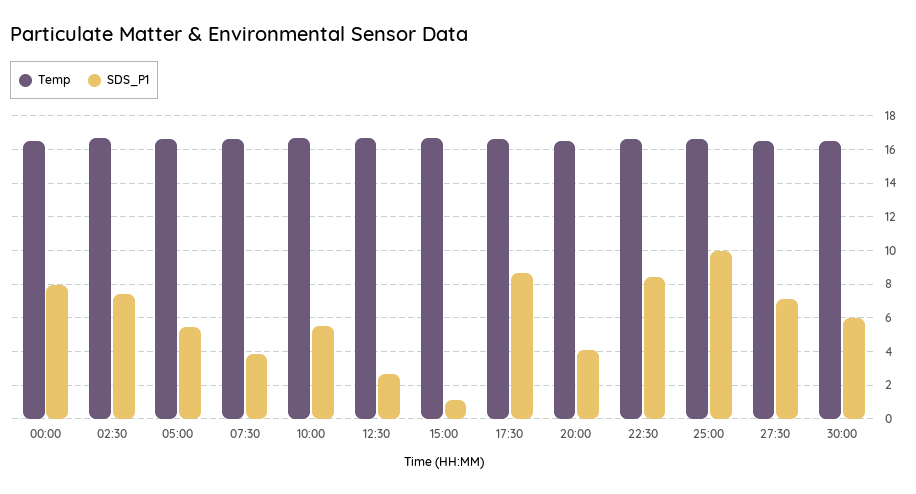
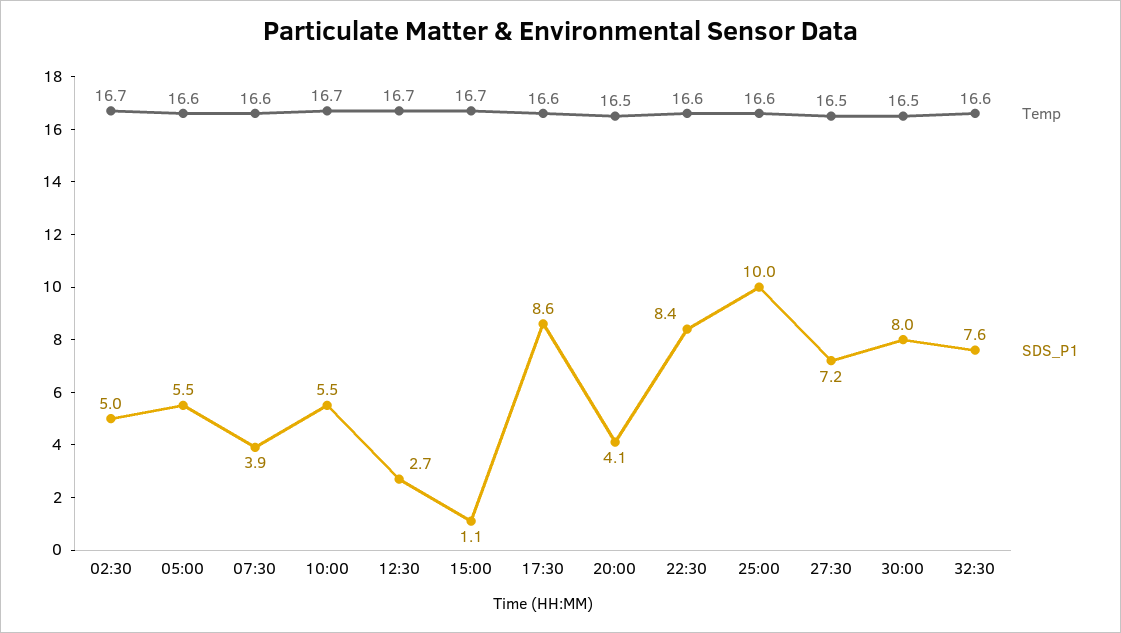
Temp, 00:00: 16.5 -> none
SDS_P1, 00:00: 8 -> none
SDS_P1, 02:30: 7.5 -> 5
SDS_P1, 30:00: 6 -> 8
Temp, 32:30: none -> 16.6
SDS_P1, 32:30: none -> 7.6

